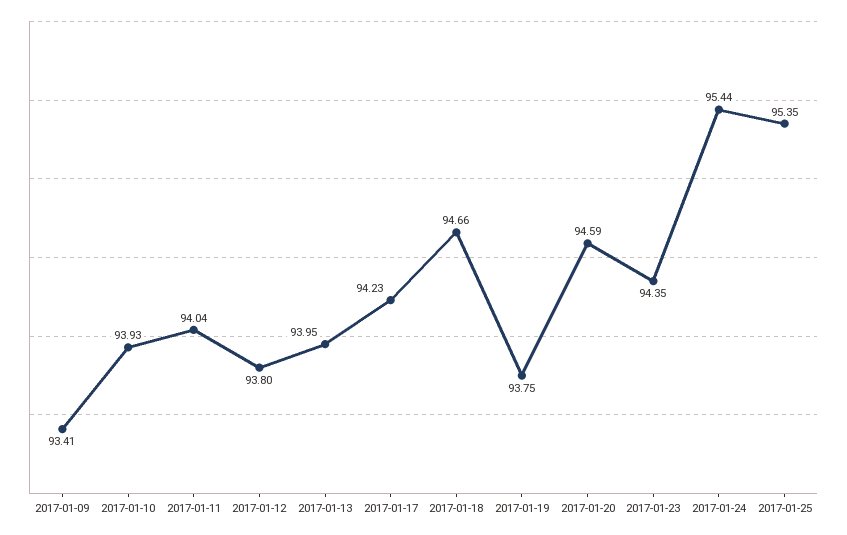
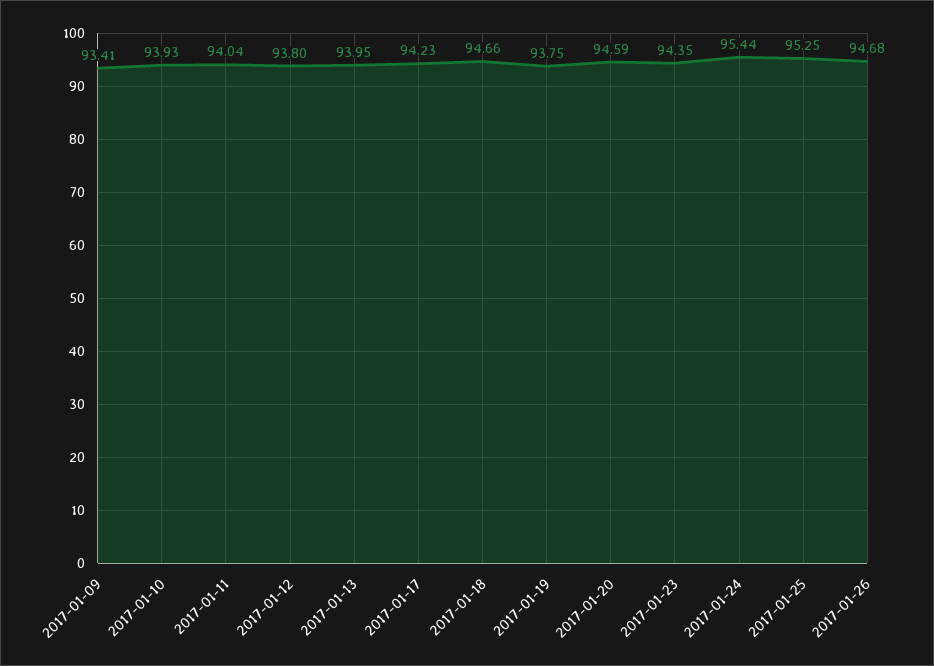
2017-01-25: 95.35 -> 95.25
2017-01-26: none -> 94.68

